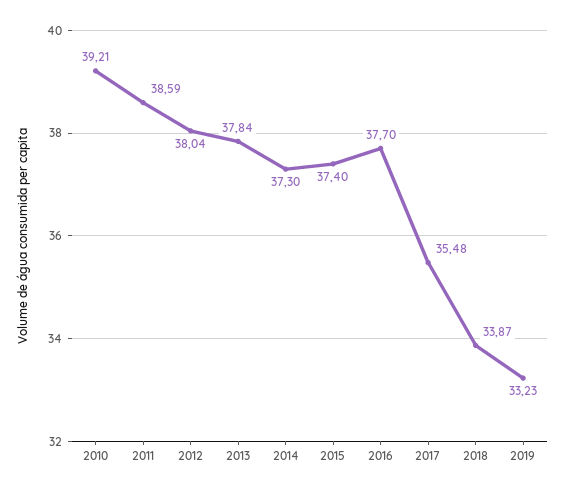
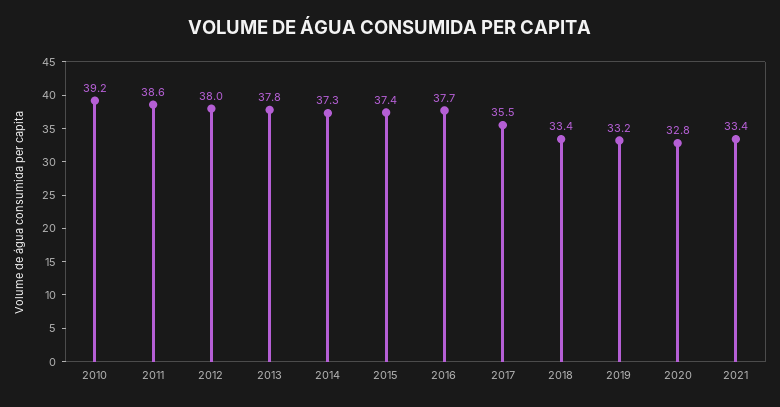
2018: 33.87 -> 33.4
2020: none -> 32.8
2021: none -> 33.4

